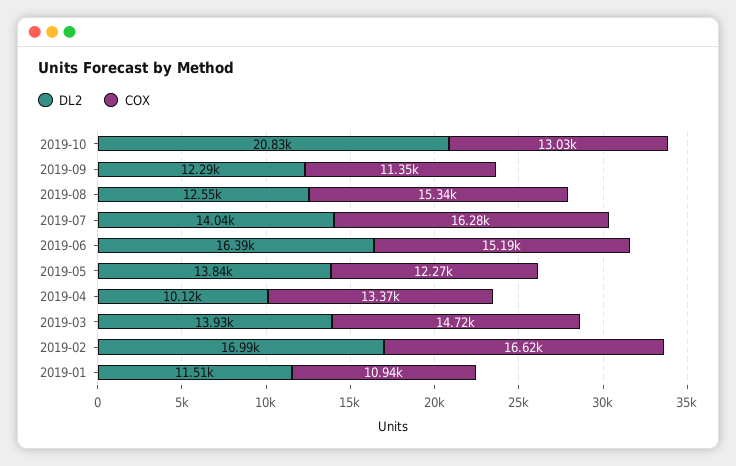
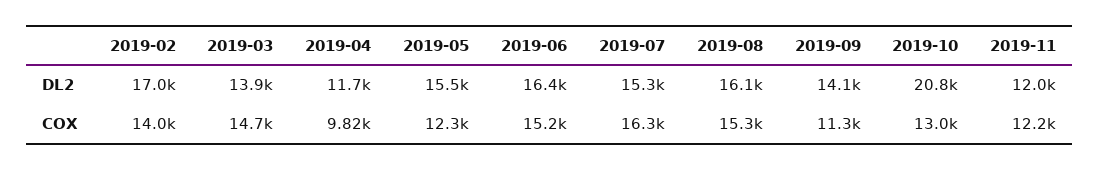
DL2, 2019-09: 12290 -> 14100
DL2, 2019-08: 12550 -> 16100
DL2, 2019-07: 14040 -> 15300
DL2, 2019-05: 13840 -> 15500
DL2, 2019-04: 10120 -> 11700
COX, 2019-04: 13370 -> 9820
COX, 2019-02: 16620 -> 14000
DL2, 2019-01: 11510 -> none
COX, 2019-01: 10940 -> none
DL2, 2019-11: none -> 12000
COX, 2019-11: none -> 12200

